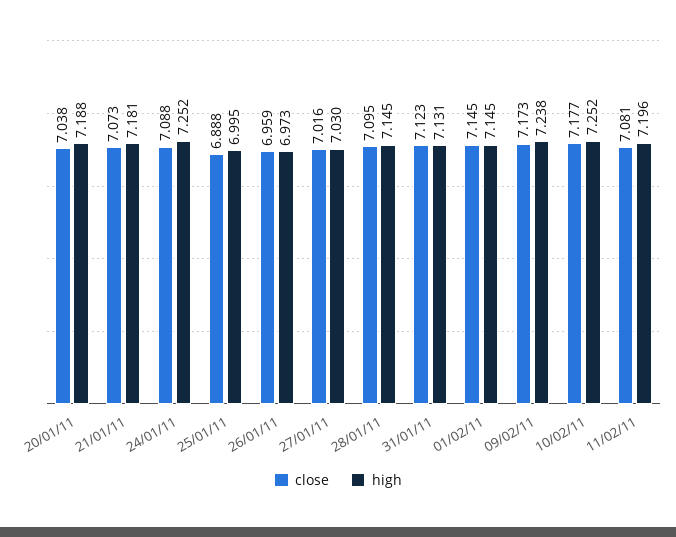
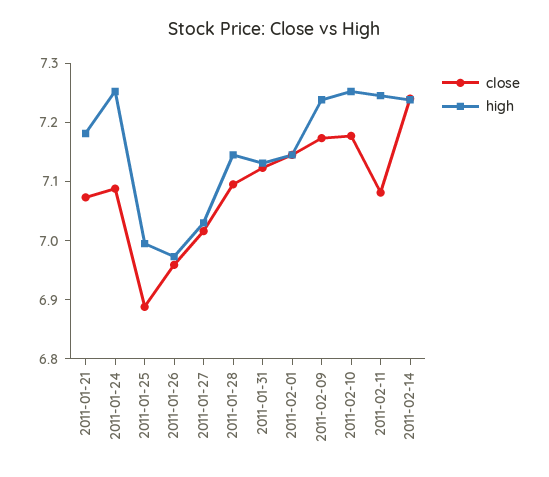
close, 20/01/11: 7.038 -> none
high, 20/01/11: 7.188 -> none
high, 11/02/11: 7.196 -> 7.24
close, 2011-02-14: none -> 7.24
high, 2011-02-14: none -> 7.24

